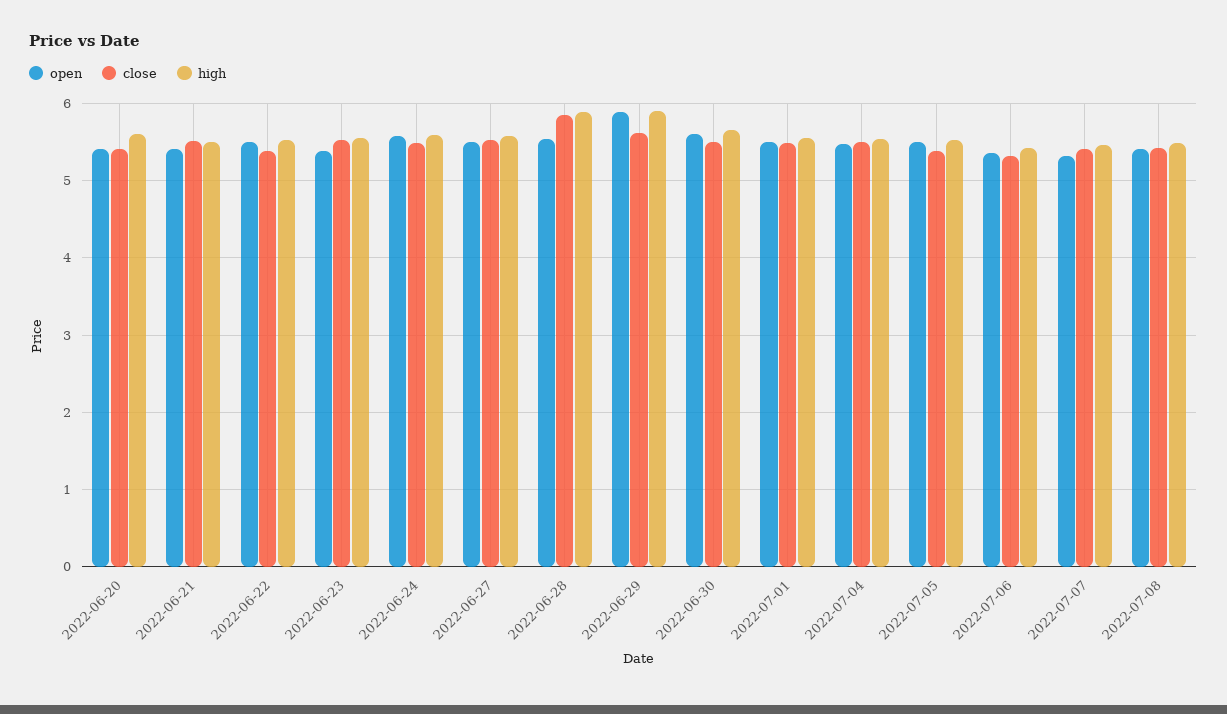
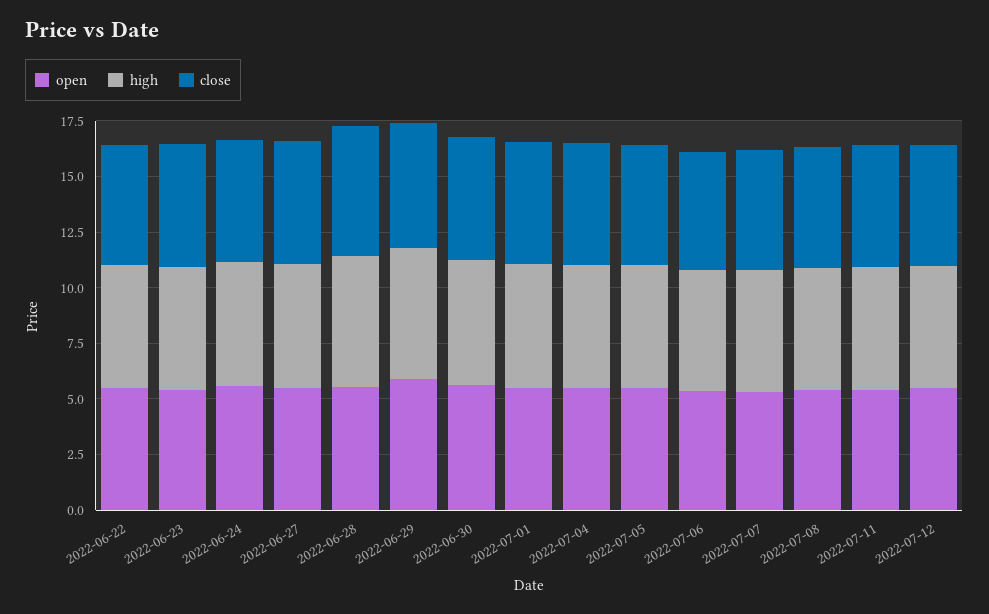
open, 2022-06-20: 5.4 -> none
close, 2022-06-20: 5.4 -> none
high, 2022-06-20: 5.6 -> none
open, 2022-06-21: 5.4 -> none
close, 2022-06-21: 5.5 -> none
high, 2022-06-21: 5.5 -> none
open, 2022-07-11: none -> 5.5
high, 2022-07-11: none -> 5.5
close, 2022-07-11: none -> 5.5
open, 2022-07-12: none -> 5.5
high, 2022-07-12: none -> 5.5
close, 2022-07-12: none -> 5.5

